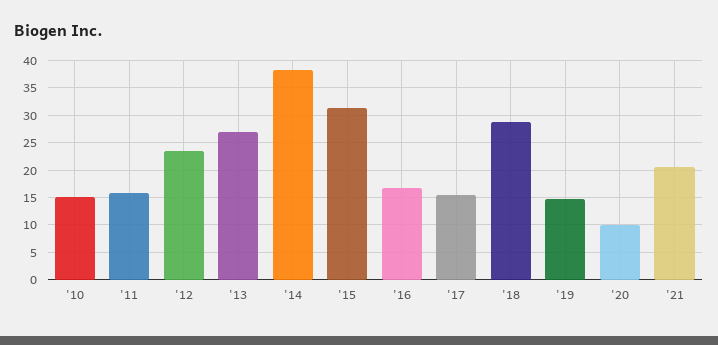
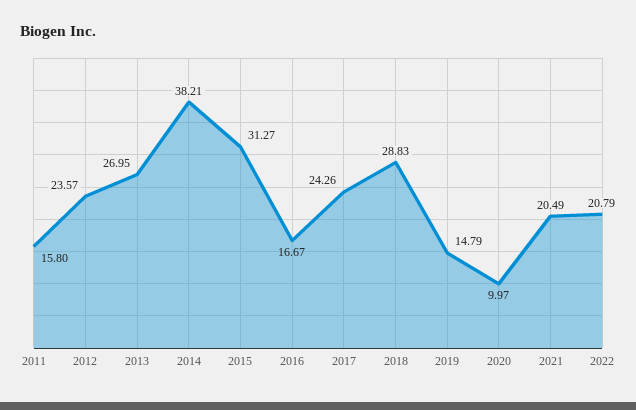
'10: 15 -> none
'17: 15 -> 24.26
2022: none -> 20.79

